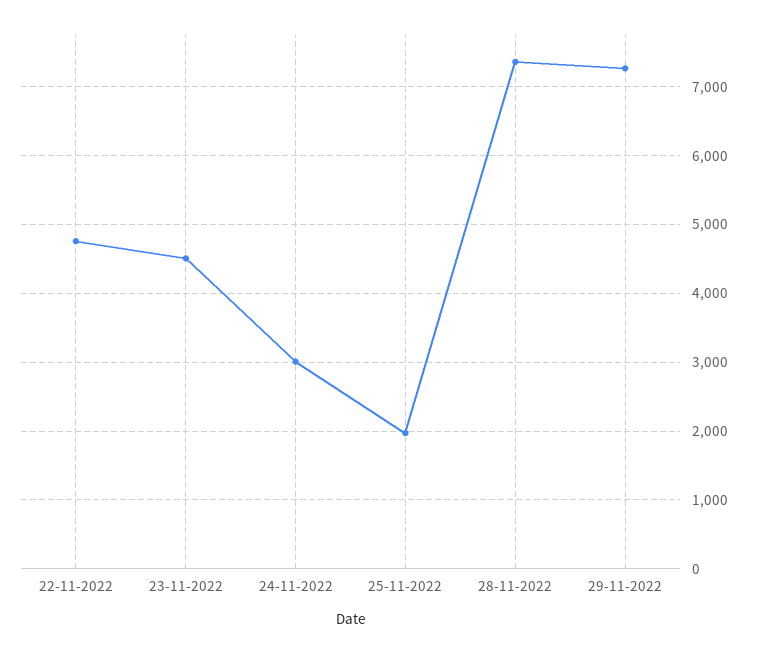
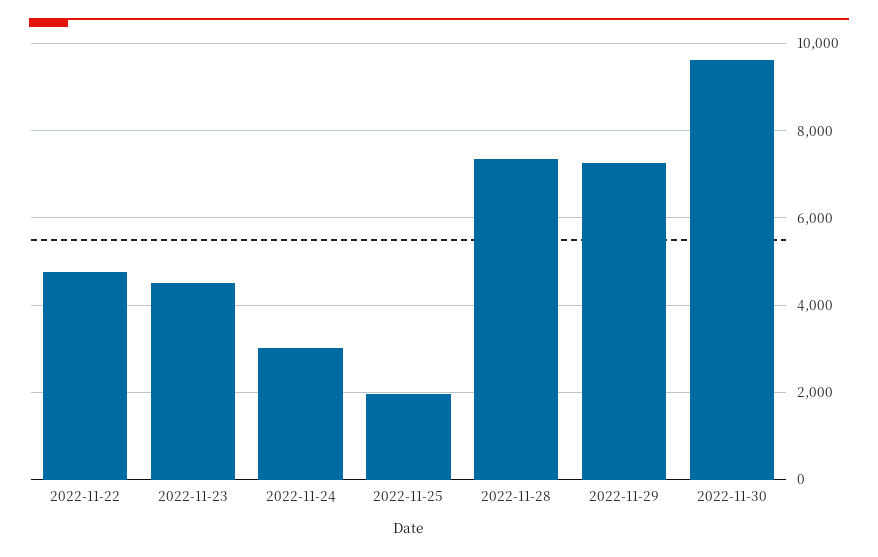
2022-11-30: none -> 9600

